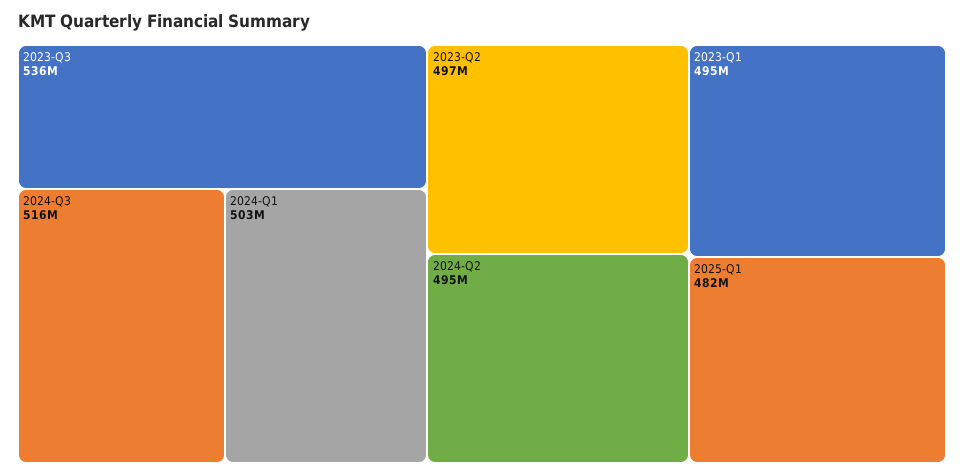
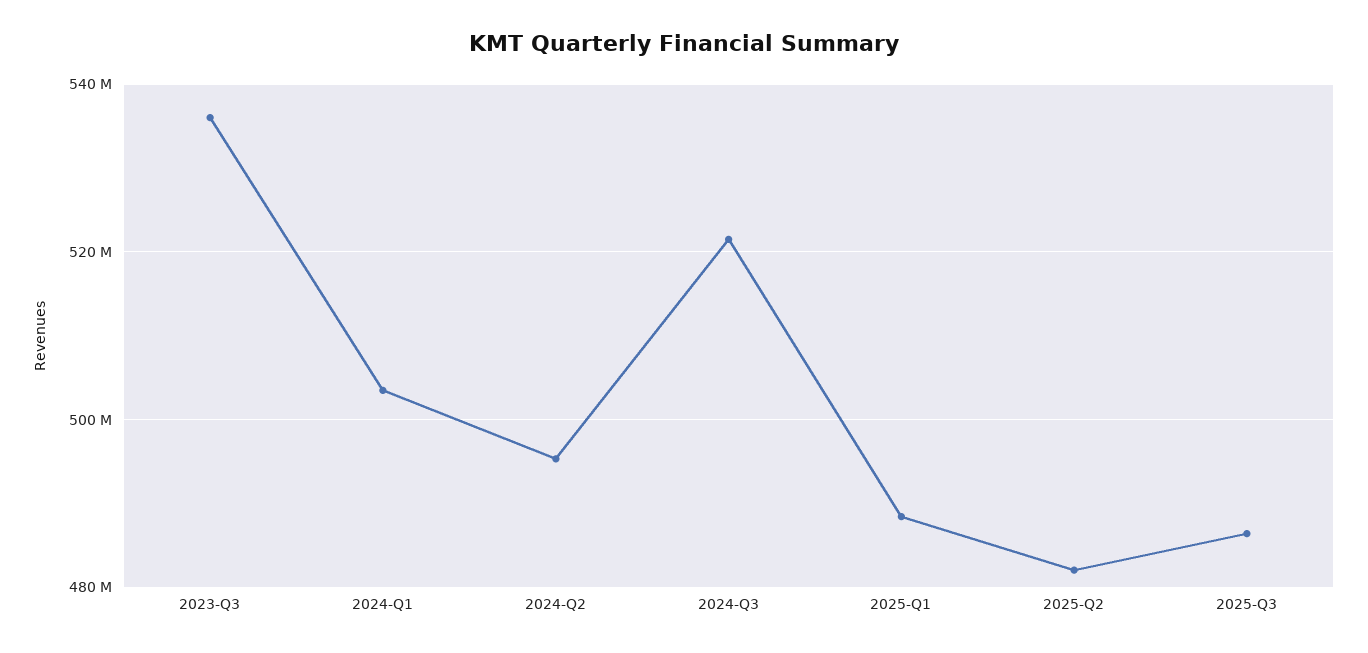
2024-Q3: 516000000 -> 522000000
2023-Q2: 497000000 -> none
2023-Q1: 495000000 -> none
2025-Q1: 482000000 -> 488000000
2025-Q2: none -> 482000000
2025-Q3: none -> 486000000

